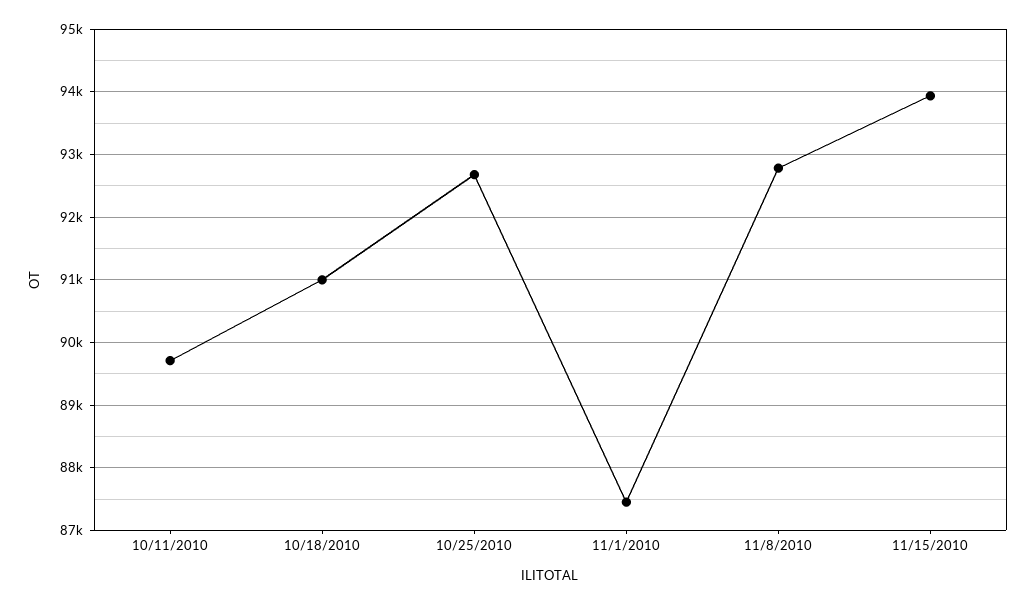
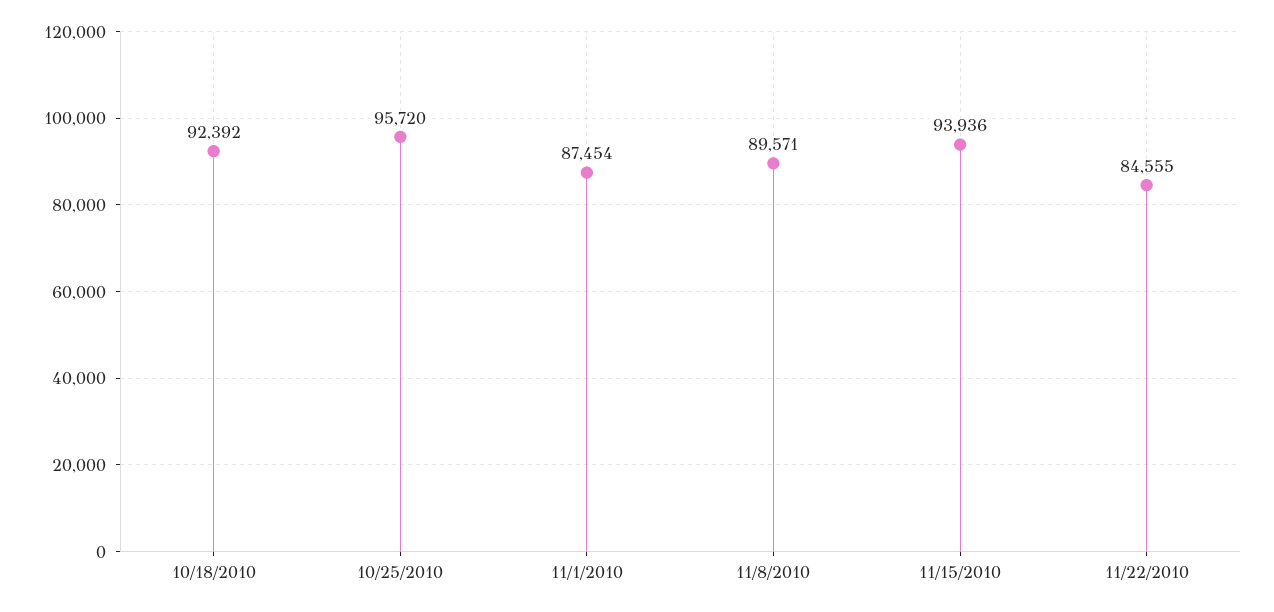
10/11/2010: 89700 -> none
10/18/2010: 91000 -> 92392
10/25/2010: 92700 -> 95720
11/8/2010: 92800 -> 89571
11/22/2010: none -> 84555

